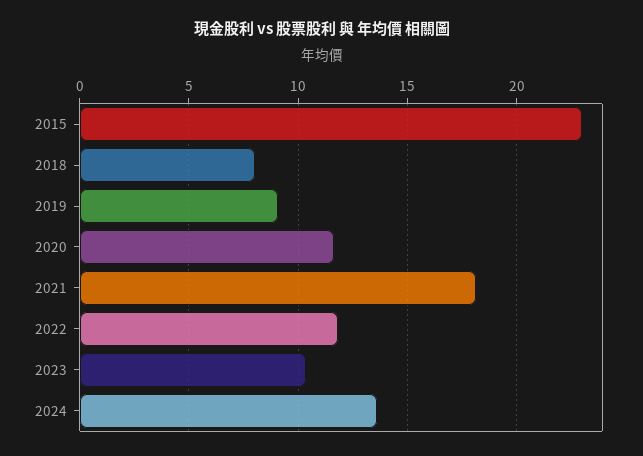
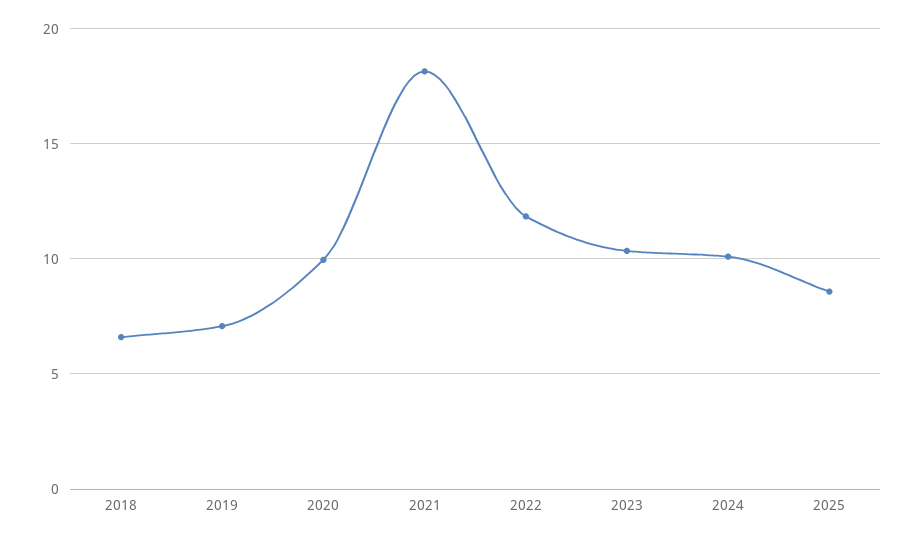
2015: 23 -> none
2018: 8 -> 6.5
2019: 9 -> 7
2020: 11.5 -> 10
2024: 13.5 -> 10
2025: none -> 8.5

